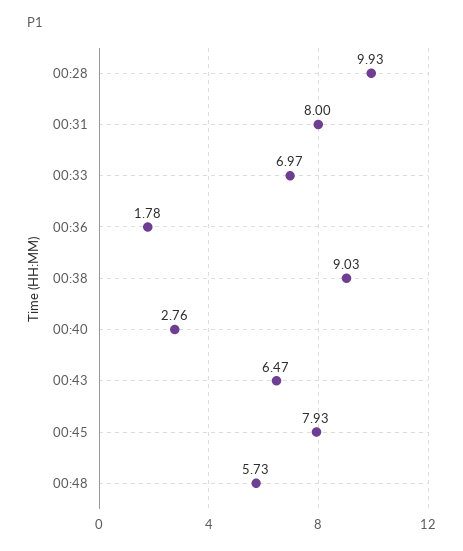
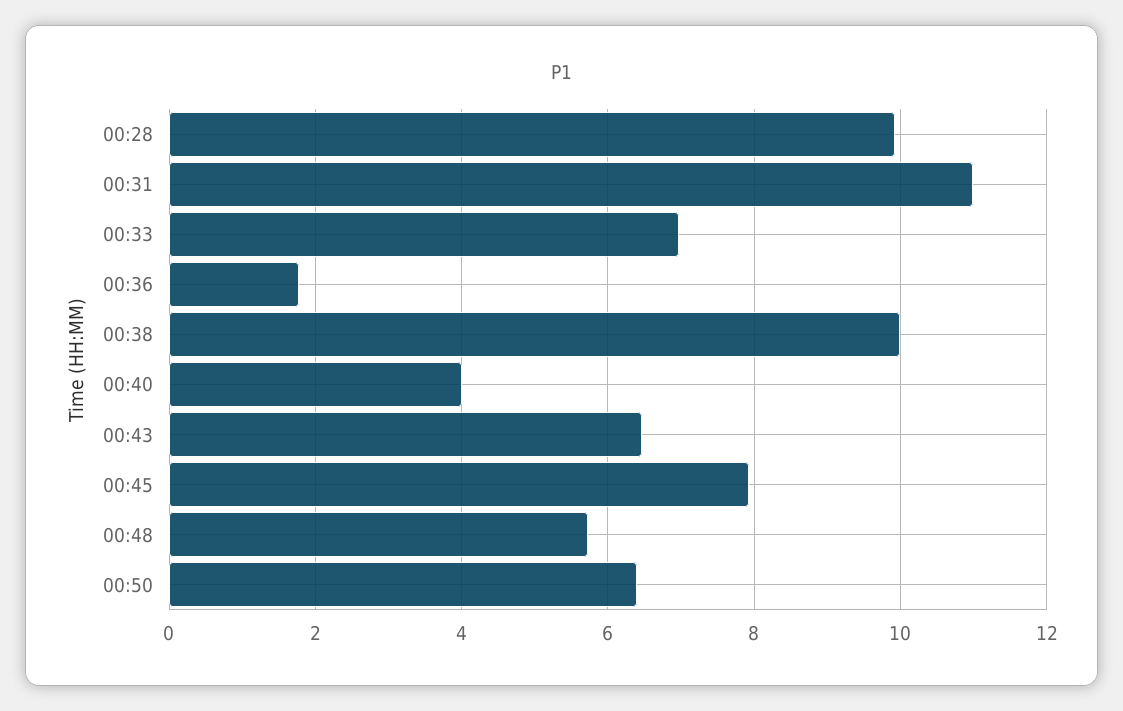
00:31: 8 -> 11
00:38: 9.03 -> 10
00:40: 2.76 -> 4
00:50: none -> 6.4

